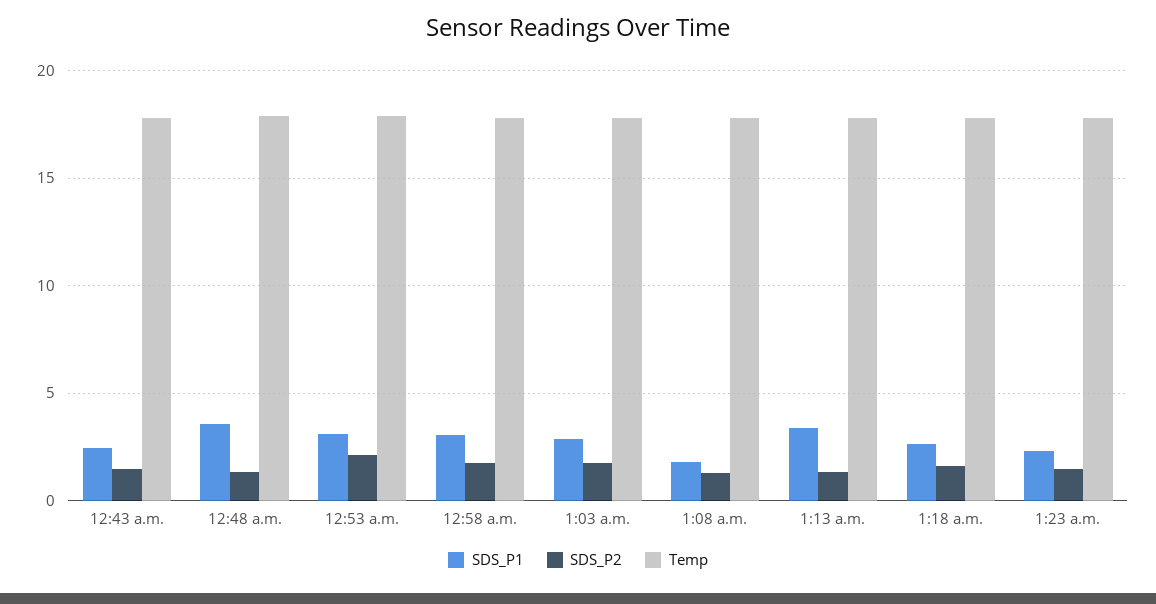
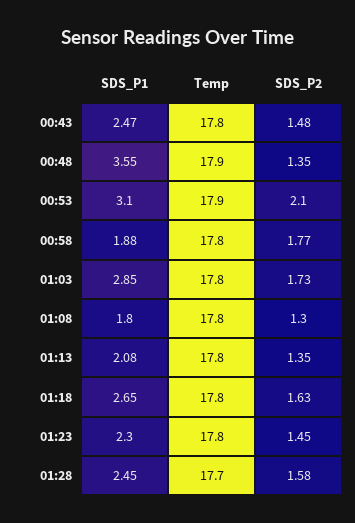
SDS_P1, 12:58 a.m.: 3 -> 1.88
SDS_P1, 1:13 a.m.: 3.5 -> 2.08
SDS_P1, 01:28: none -> 2.45
Temp, 01:28: none -> 17.7
SDS_P2, 01:28: none -> 1.58

